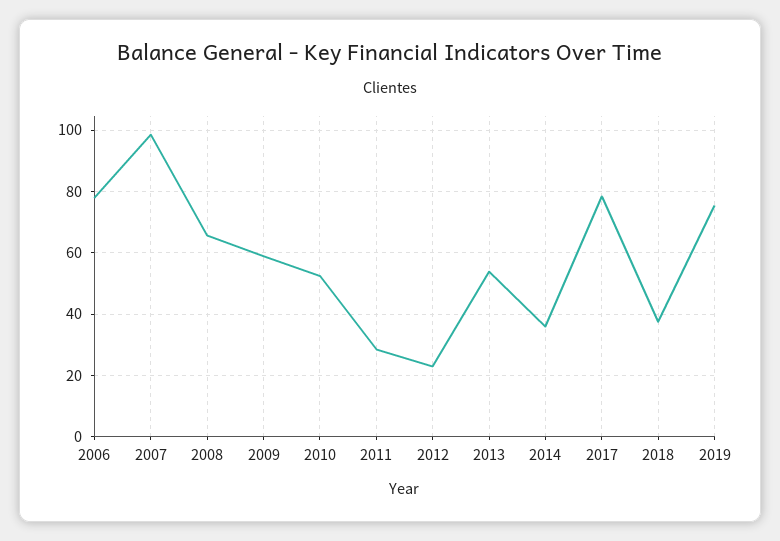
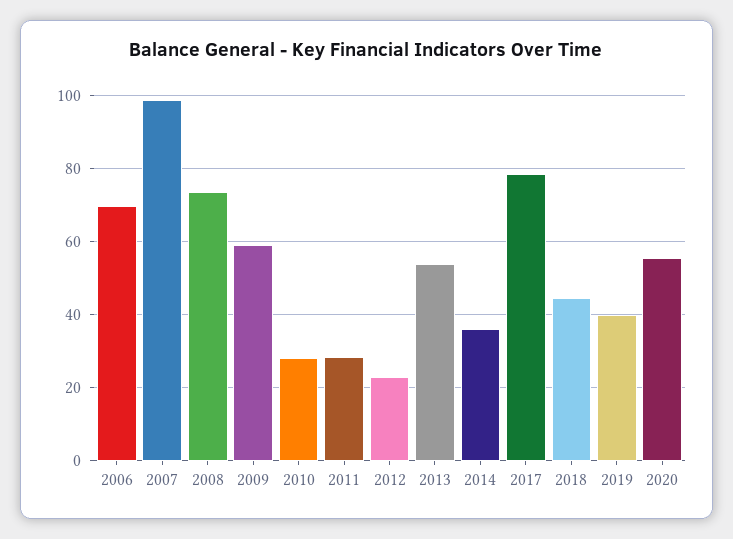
2006: 78 -> 70
2008: 66 -> 74
2010: 52 -> 28
2018: 38 -> 44
2019: 76 -> 40
2020: none -> 56

